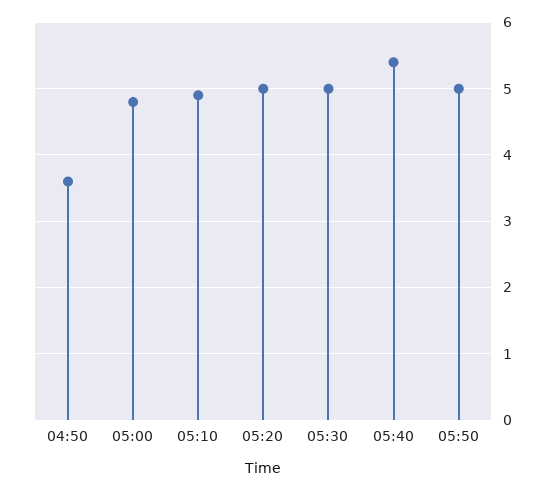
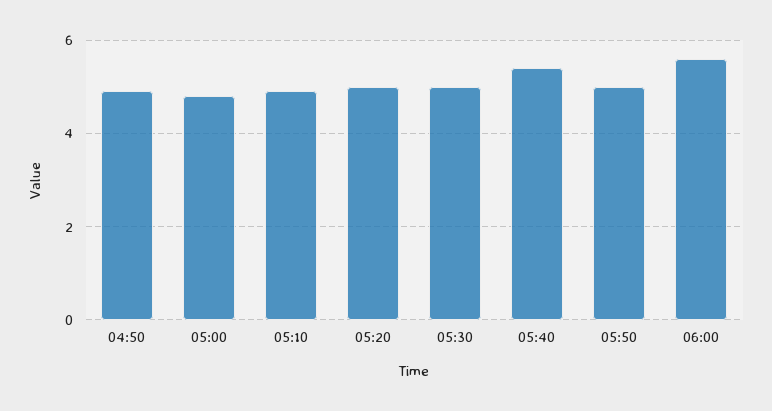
04:50: 3.6 -> 5
06:00: none -> 5.5

